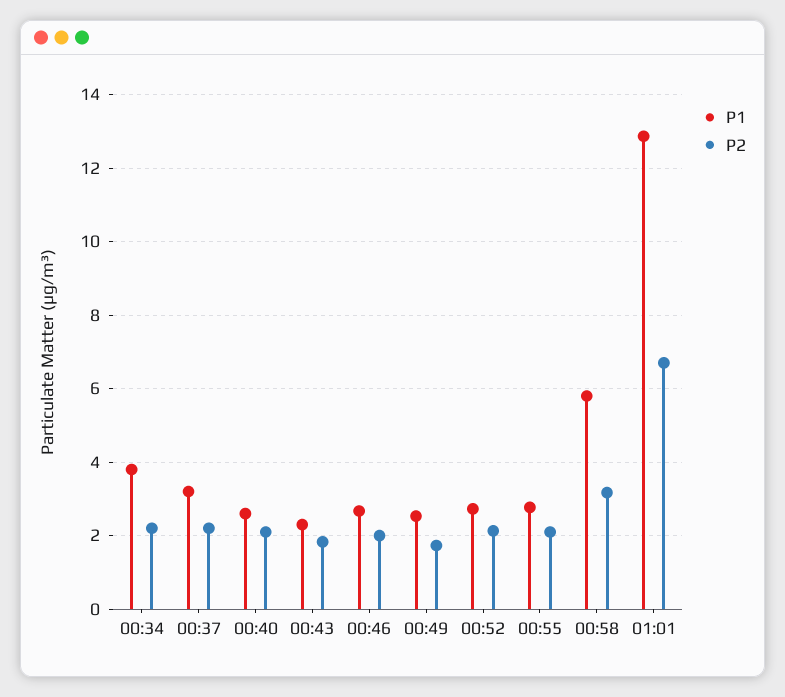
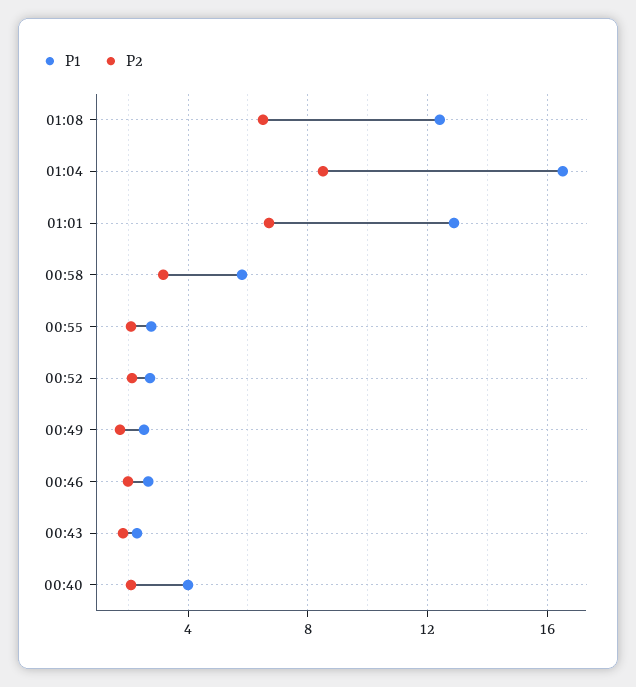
P1, 00:34: 3.8 -> none
P2, 00:34: 2.2 -> none
P1, 00:37: 3.2 -> none
P2, 00:37: 2.2 -> none
P1, 00:40: 2.6 -> 4
P1, 01:08: none -> 12.5
P2, 01:08: none -> 6.5
P1, 01:04: none -> 16.5
P2, 01:04: none -> 8.5

